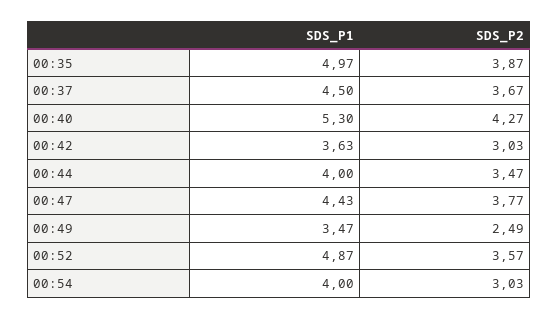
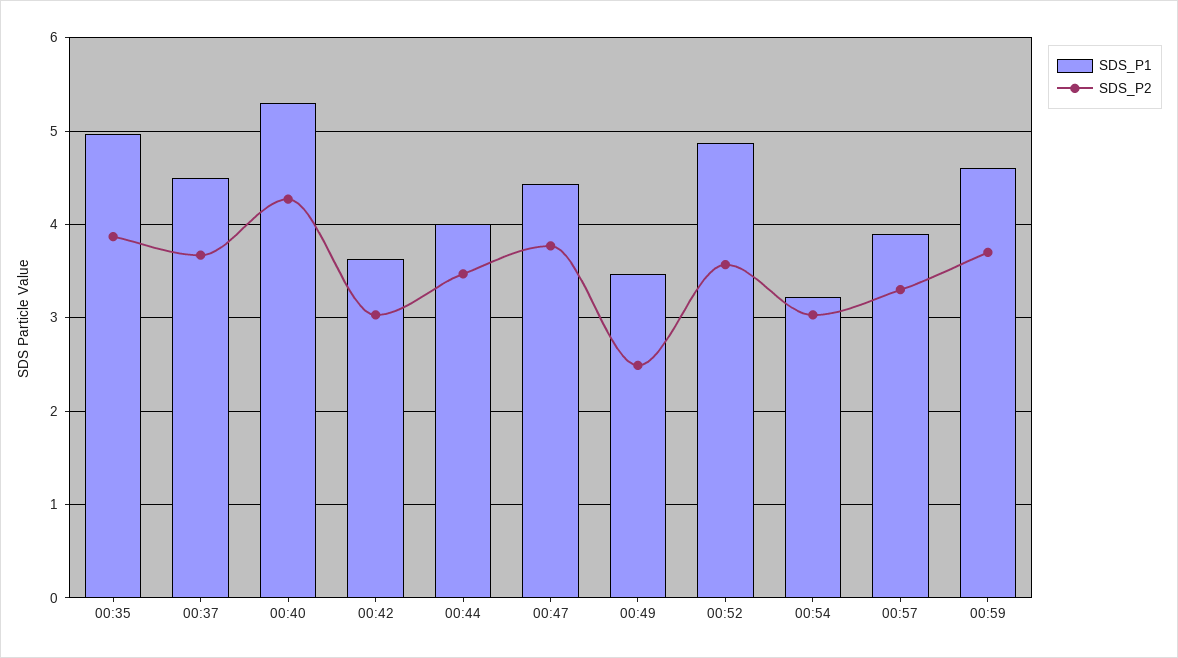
SDS_P1, 00:54: 4 -> 3.2
SDS_P1, 00:57: none -> 3.9
SDS_P2, 00:57: none -> 3.3
SDS_P1, 00:59: none -> 4.6
SDS_P2, 00:59: none -> 3.7

